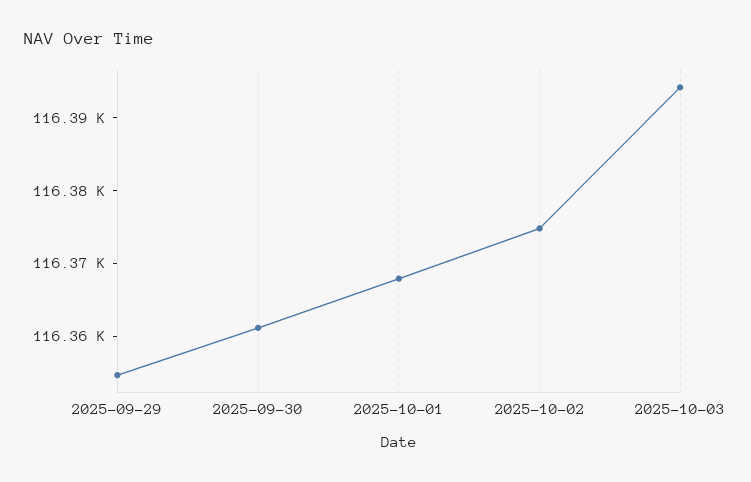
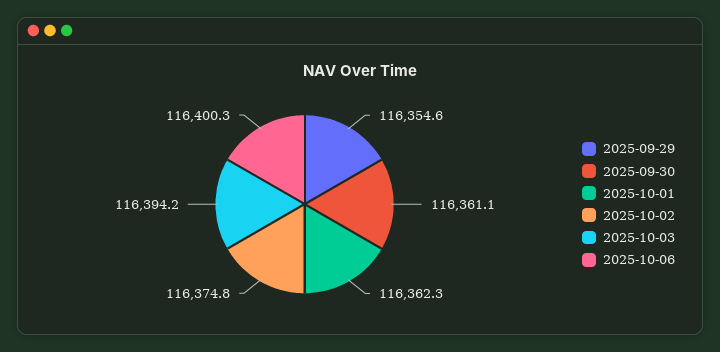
2025-10-01: 116368 -> 116362.3
2025-10-06: none -> 116400.3

